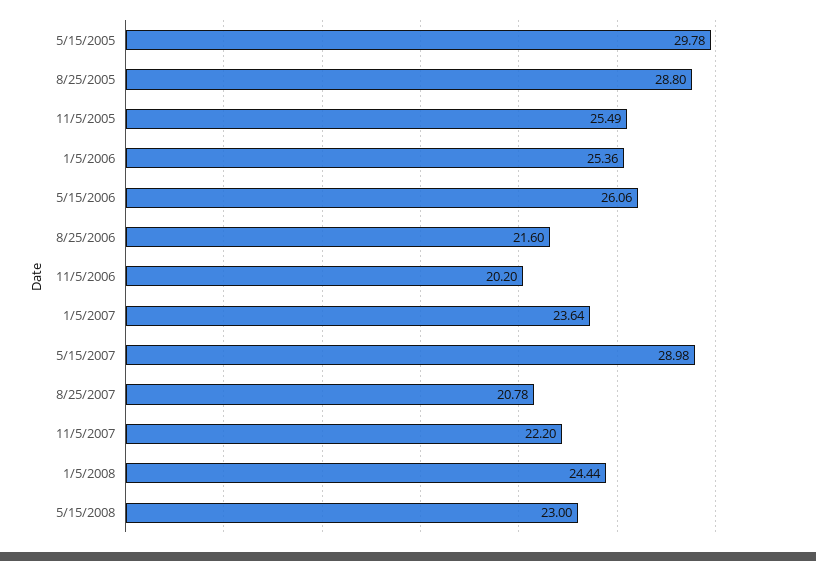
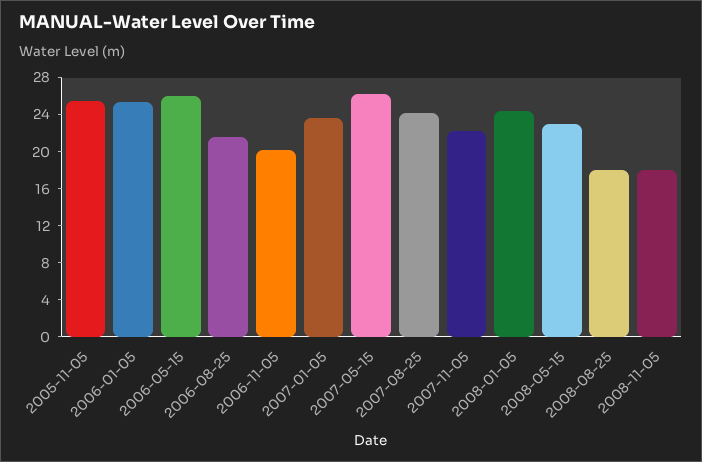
5/15/2005: 29.78 -> none
8/25/2005: 28.8 -> none
5/15/2007: 28.98 -> 26
8/25/2007: 20.78 -> 24
2008-08-25: none -> 18
2008-11-05: none -> 18

